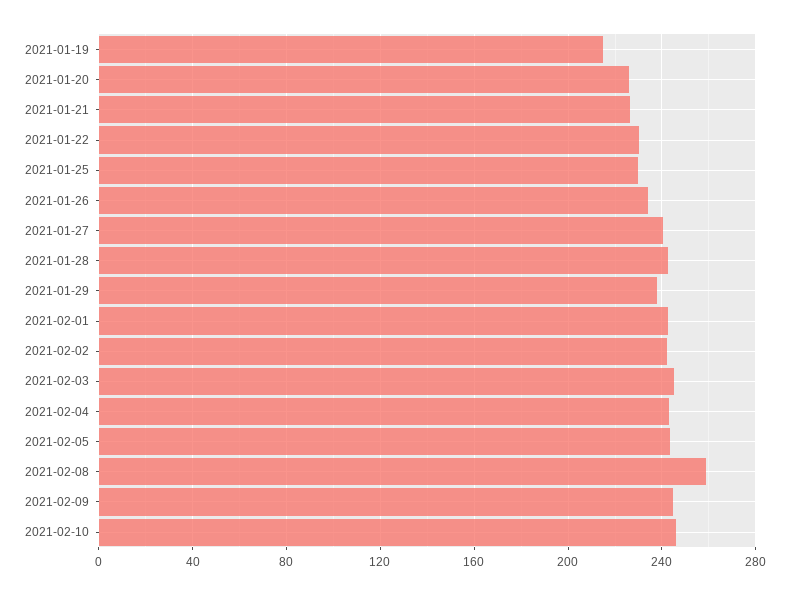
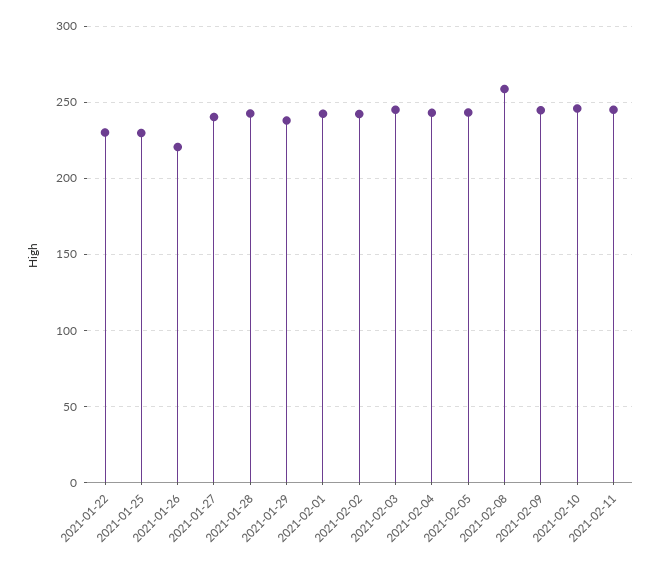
2021-01-19: 215 -> none
2021-01-20: 225 -> none
2021-01-21: 225 -> none
2021-01-26: 235 -> 220
2021-02-11: none -> 245

